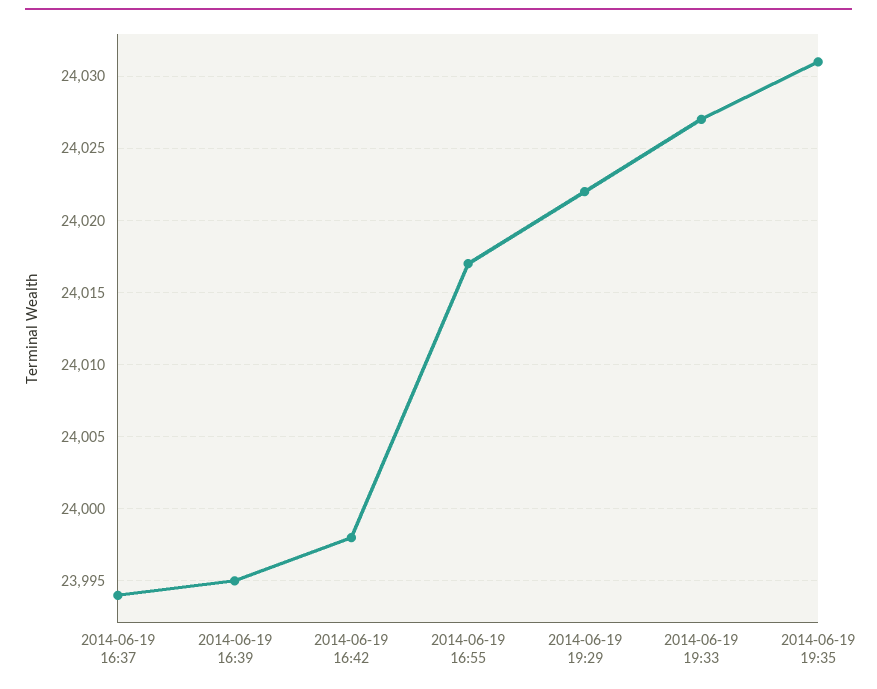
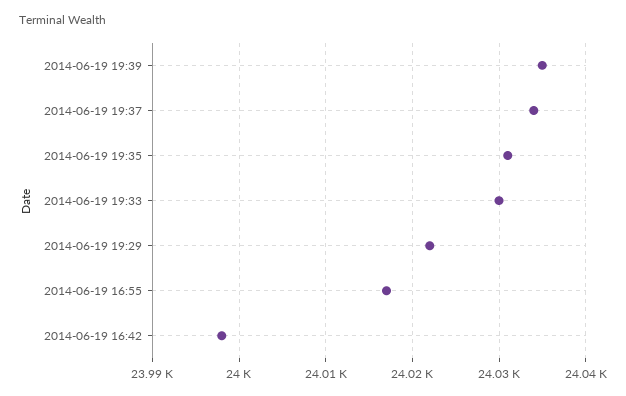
2014-06-19 16:37: 23994 -> none
2014-06-19 16:39: 23995 -> none
2014-06-19 19:33: 24027 -> 24030
2014-06-19 19:39: none -> 24035
2014-06-19 19:37: none -> 24034

